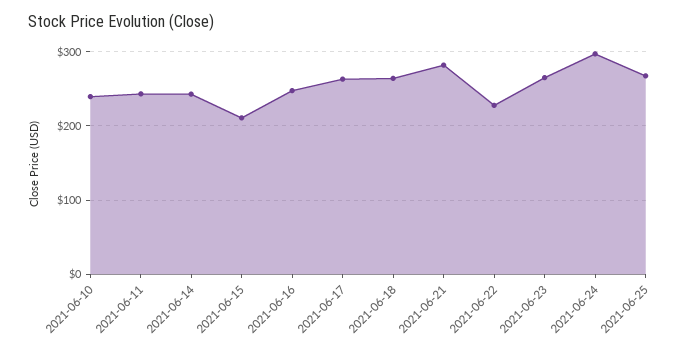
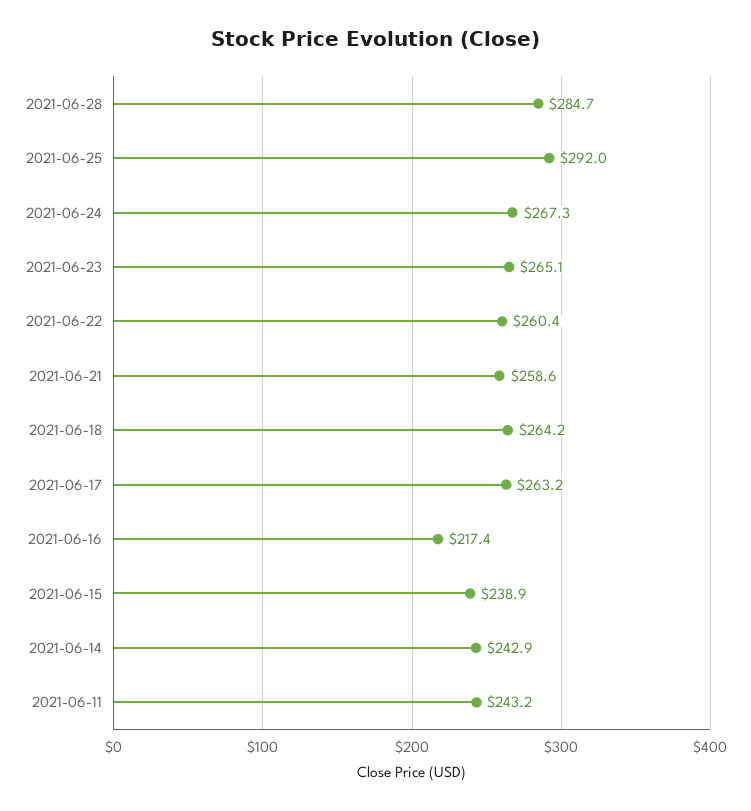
2021-06-10: 240 -> none
2021-06-15: 210 -> 238.9
2021-06-16: 250 -> 217.4
2021-06-21: 280 -> 258.6
2021-06-22: 230 -> 260.4
2021-06-24: 300 -> 267.3
2021-06-25: 270 -> 292
2021-06-28: none -> 284.7

